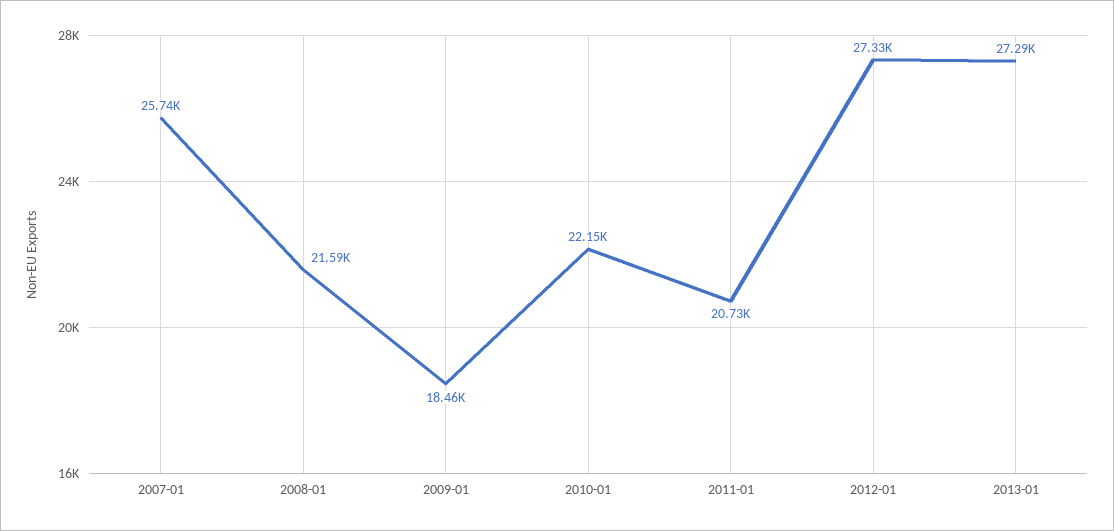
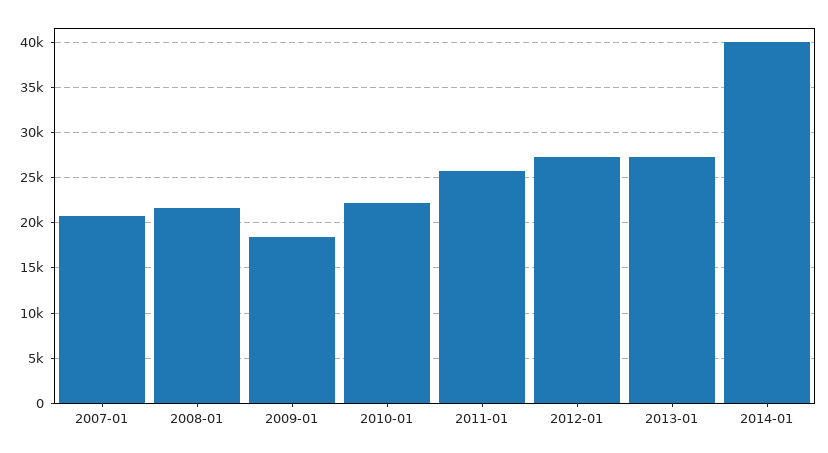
2007-01: 25740 -> 21000
2011-01: 20730 -> 26000
2014-01: none -> 40000

